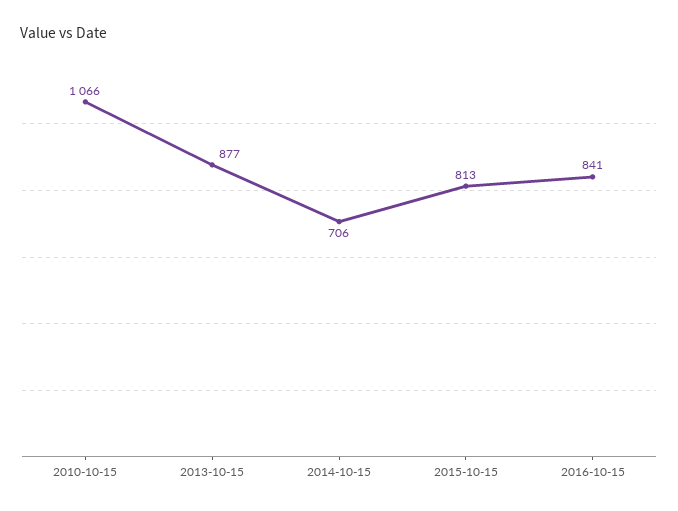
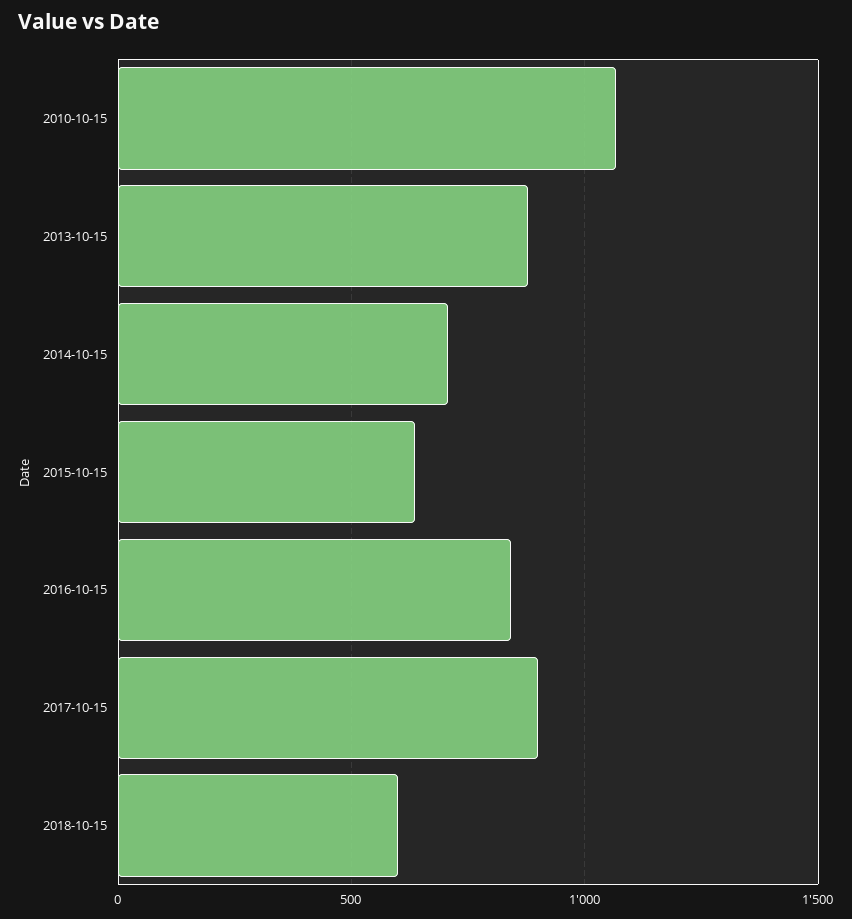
2015-10-15: 813 -> 650
2017-10-15: none -> 900
2018-10-15: none -> 600

